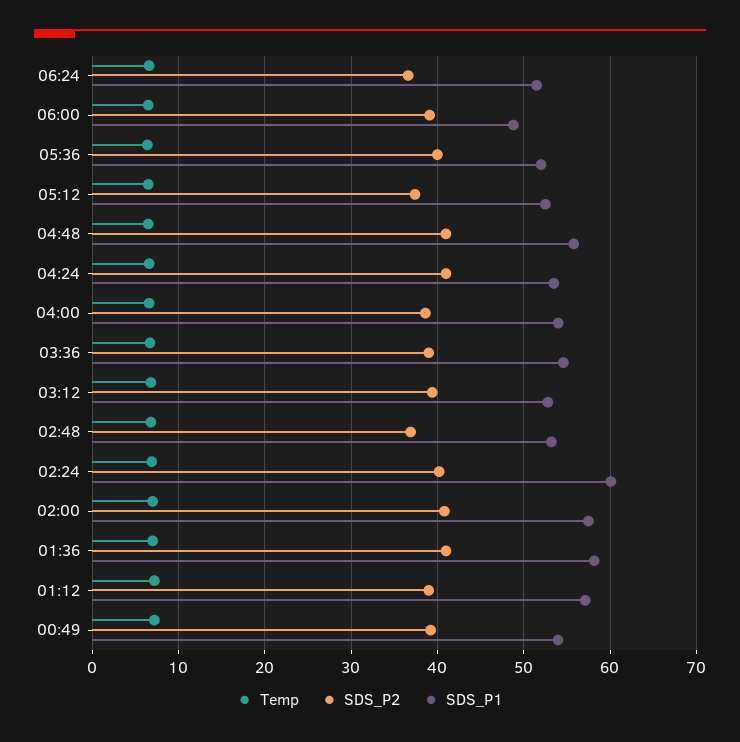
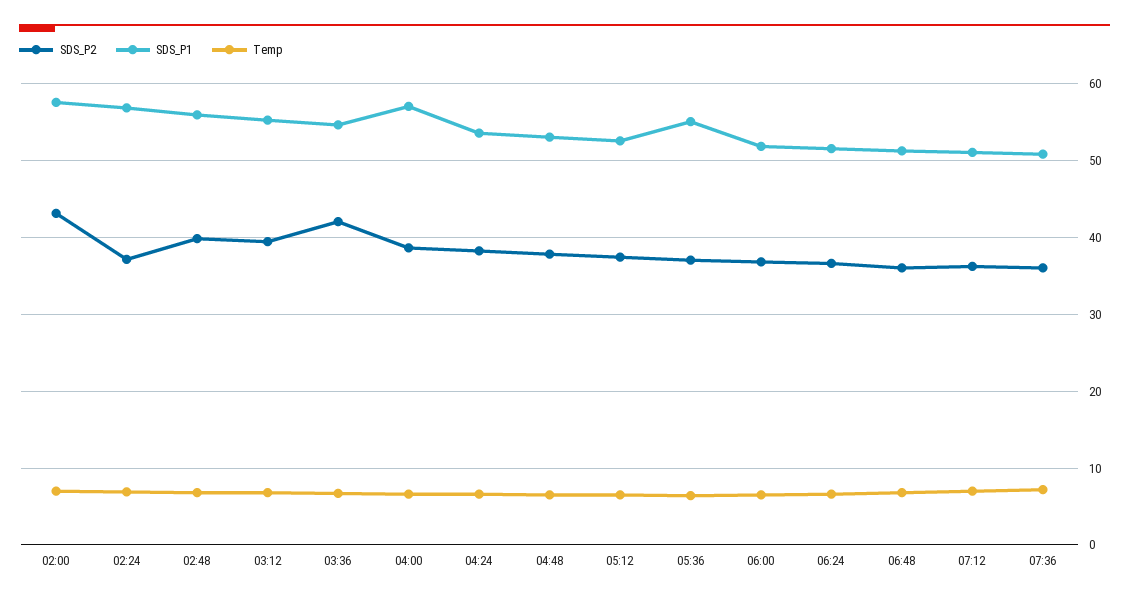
SDS_P2, 06:00: 39 -> 37
SDS_P1, 06:00: 49 -> 52
SDS_P2, 05:36: 40 -> 37
SDS_P1, 05:36: 52 -> 55
SDS_P2, 04:48: 41 -> 38
SDS_P1, 04:48: 56 -> 53
SDS_P2, 04:24: 41 -> 38
SDS_P1, 04:00: 54 -> 57
SDS_P2, 03:36: 39 -> 42
SDS_P1, 03:12: 53 -> 55
SDS_P2, 02:48: 37 -> 40
SDS_P1, 02:48: 53 -> 56
SDS_P2, 02:24: 40 -> 37
SDS_P1, 02:24: 60 -> 57
SDS_P2, 02:00: 41 -> 43
Temp, 01:36: 7 -> none
SDS_P2, 01:36: 41 -> none
SDS_P1, 01:36: 58 -> none
Temp, 01:12: 7 -> none
SDS_P2, 01:12: 39 -> none
SDS_P1, 01:12: 57 -> none
Temp, 00:49: 7 -> none
SDS_P2, 00:49: 39 -> none
SDS_P1, 00:49: 54 -> none
SDS_P2, 06:48: none -> 36
SDS_P1, 06:48: none -> 51
Temp, 06:48: none -> 7
SDS_P2, 07:12: none -> 36
SDS_P1, 07:12: none -> 51
Temp, 07:12: none -> 7
SDS_P2, 07:36: none -> 36
SDS_P1, 07:36: none -> 51
Temp, 07:36: none -> 7

